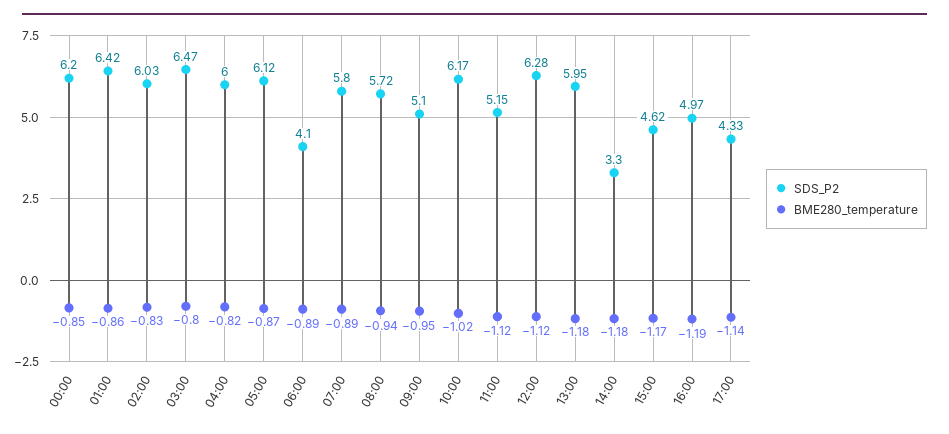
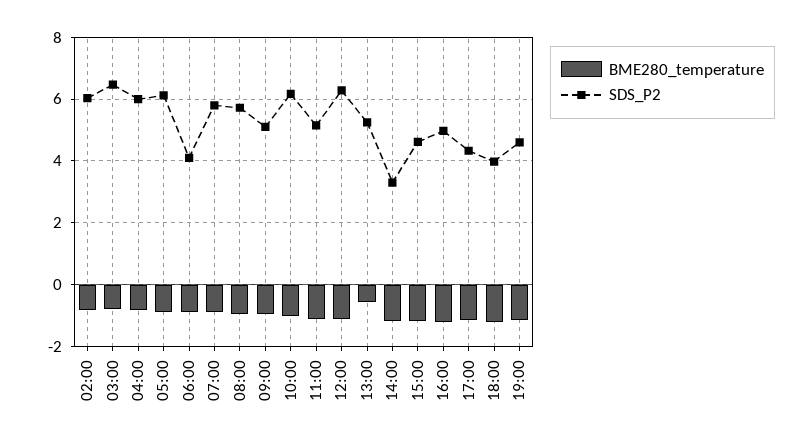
SDS_P2, 00:00: 6.2 -> none
BME280_temperature, 00:00: -0.85 -> none
SDS_P2, 01:00: 6.42 -> none
BME280_temperature, 01:00: -0.86 -> none
SDS_P2, 13:00: 5.95 -> 5.2
BME280_temperature, 13:00: -1.18 -> -0.6
BME280_temperature, 18:00: none -> -1.2
SDS_P2, 18:00: none -> 4
BME280_temperature, 19:00: none -> -1.2
SDS_P2, 19:00: none -> 4.6

